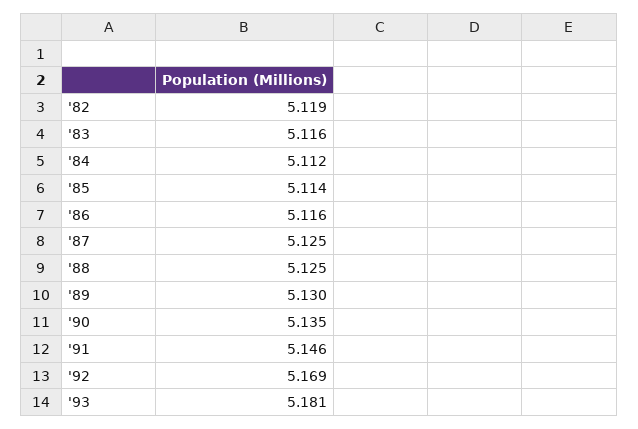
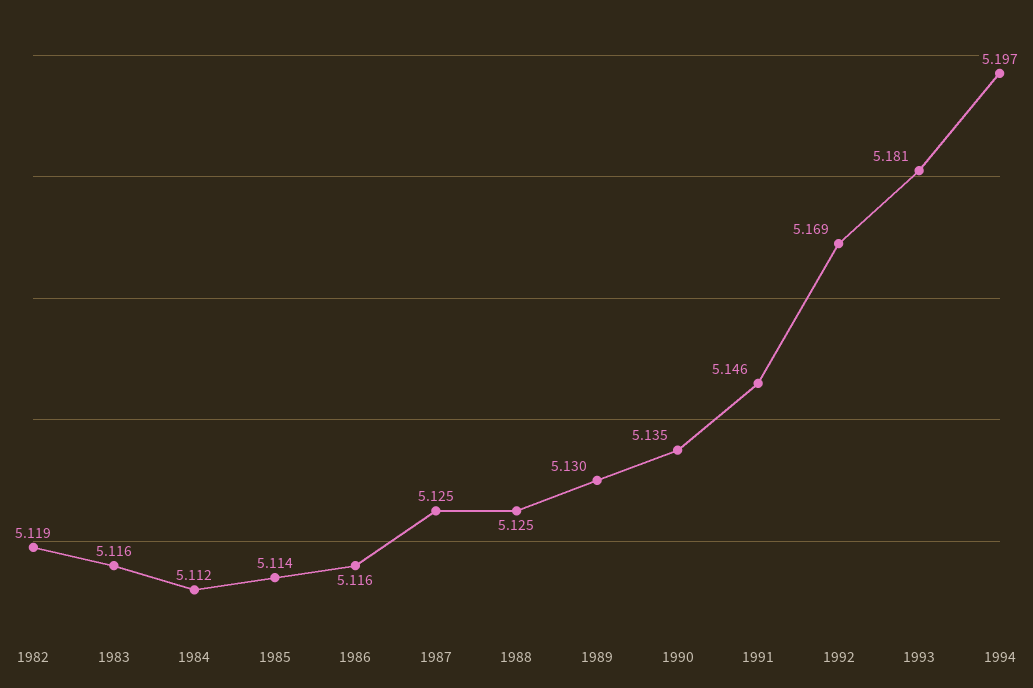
1994: none -> 5.197

